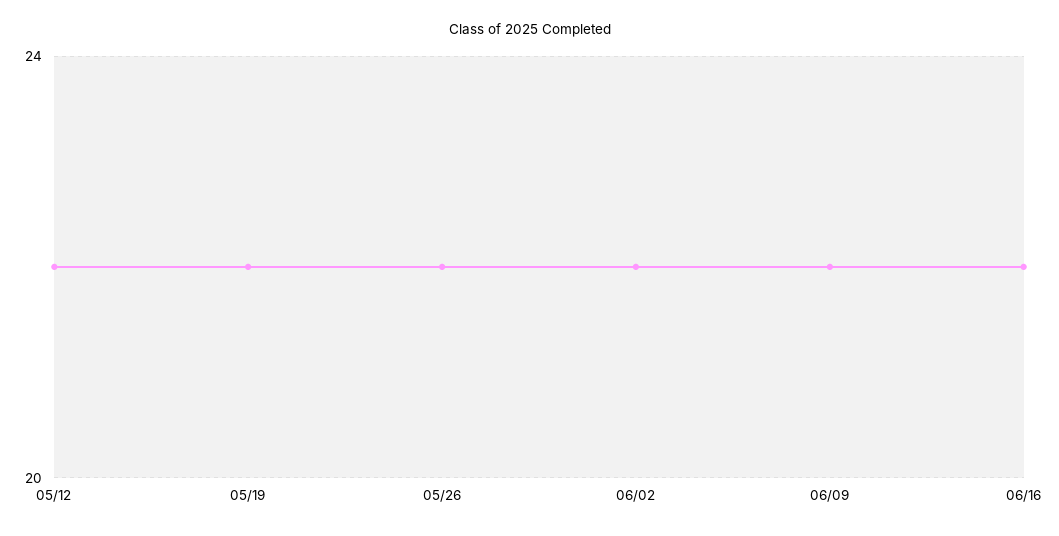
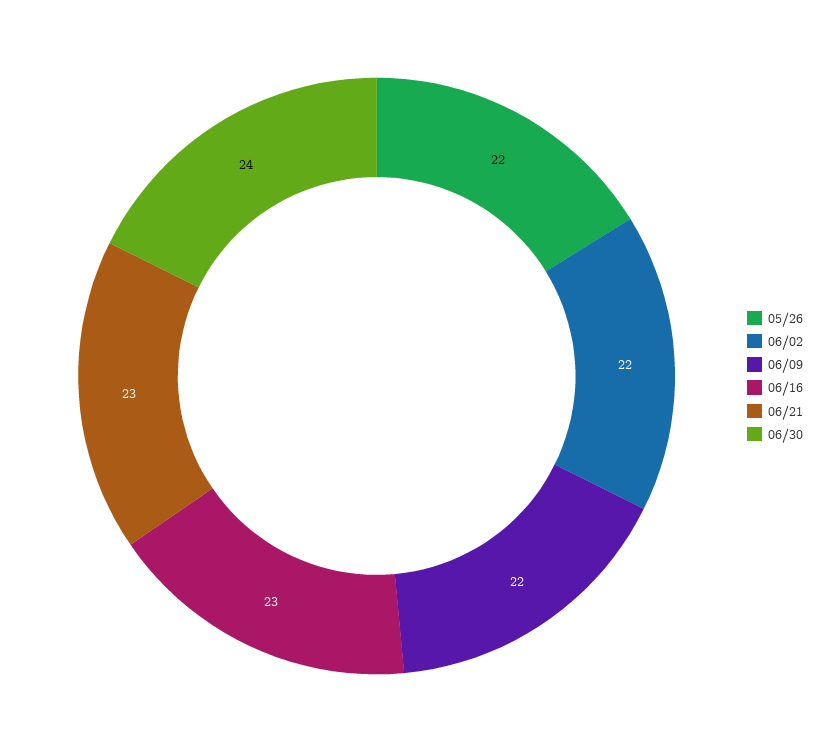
05/12: 22 -> none
05/19: 22 -> none
06/16: 22 -> 23
06/21: none -> 23
06/30: none -> 24

